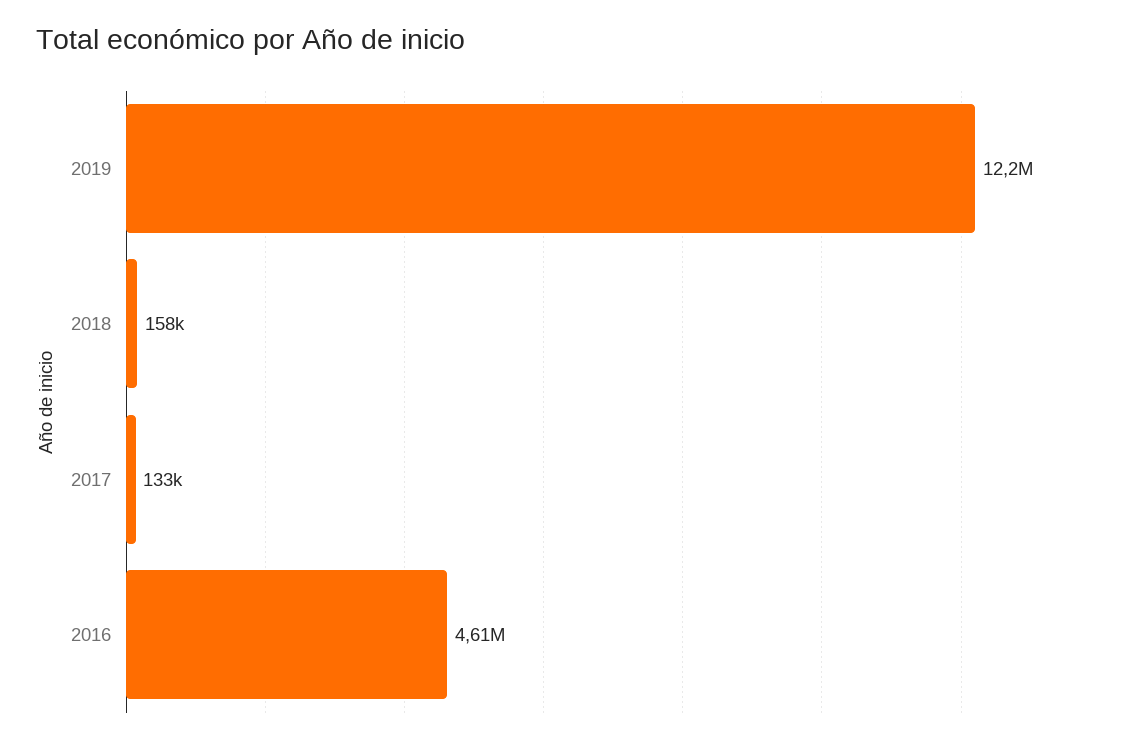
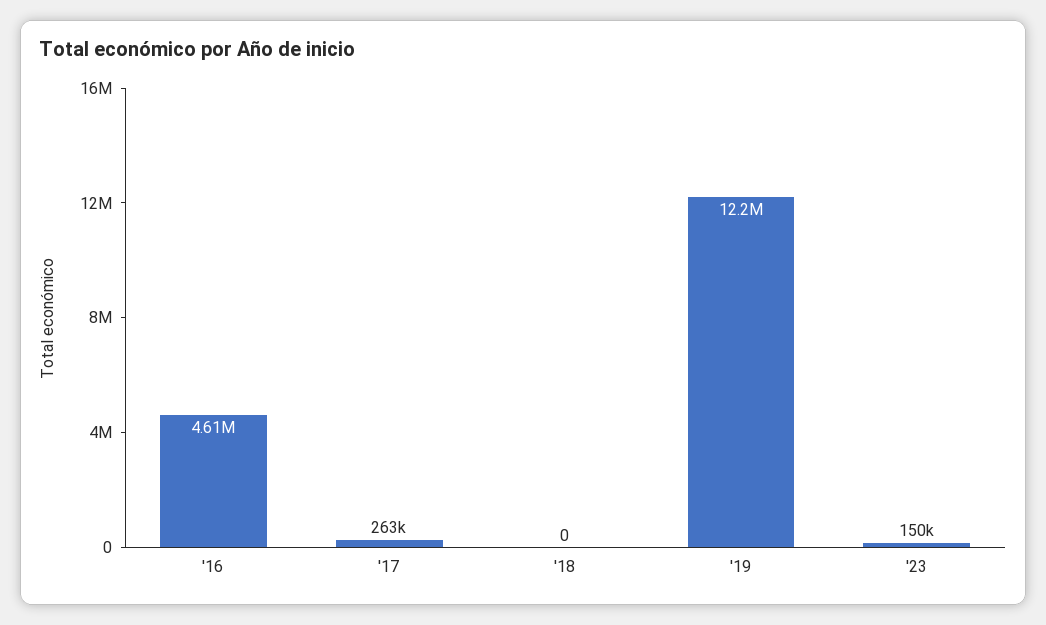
2018: 158000 -> 0
2017: 133000 -> 263000
'23: none -> 150000

